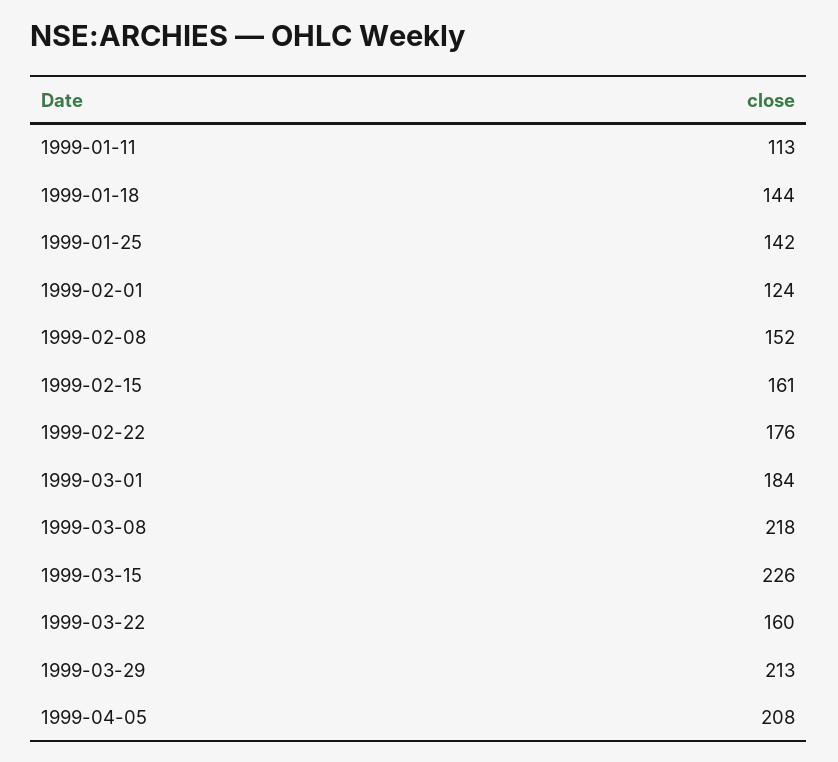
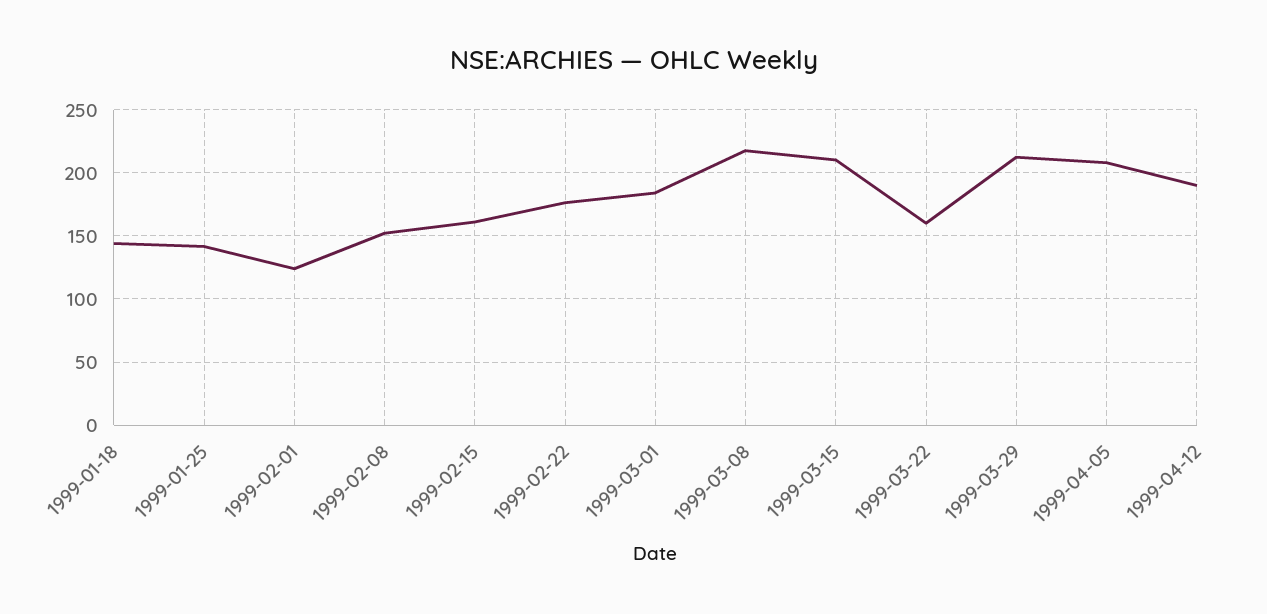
1999-01-11: 113 -> none
1999-03-15: 226 -> 210
1999-04-12: none -> 190

